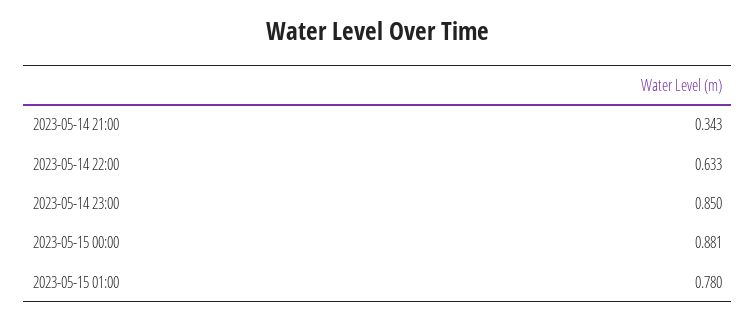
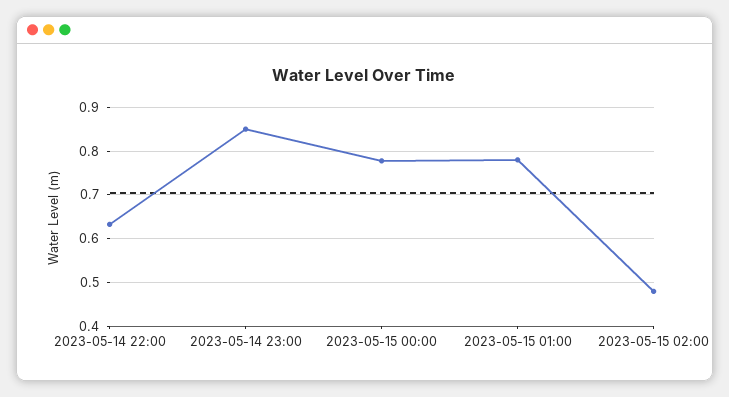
2023-05-14 21:00: 0.343 -> none
2023-05-15 00:00: 0.881 -> 0.78
2023-05-15 02:00: none -> 0.48

